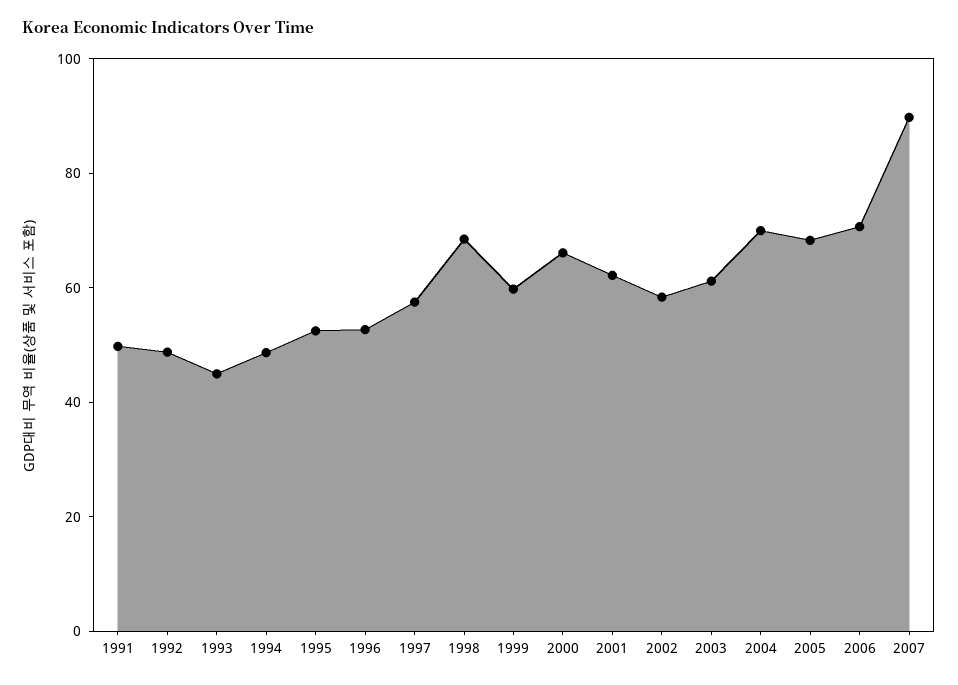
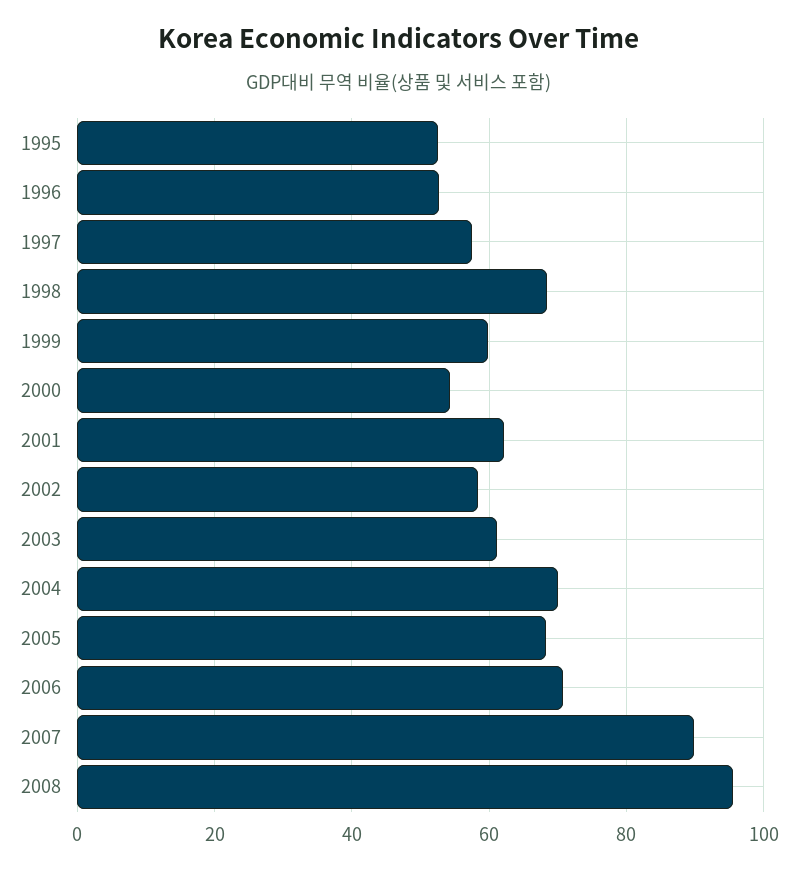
1991: 50 -> none
1992: 50 -> none
1993: 45 -> none
1994: 50 -> none
2000: 65 -> 54
2008: none -> 96

